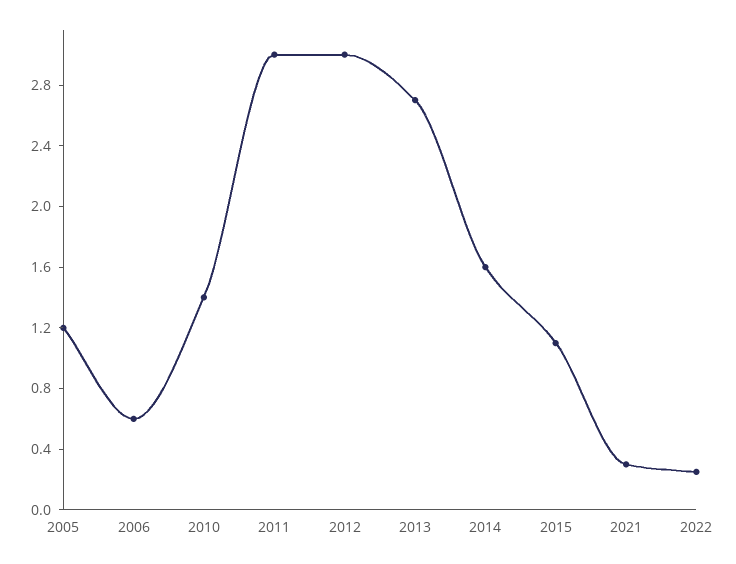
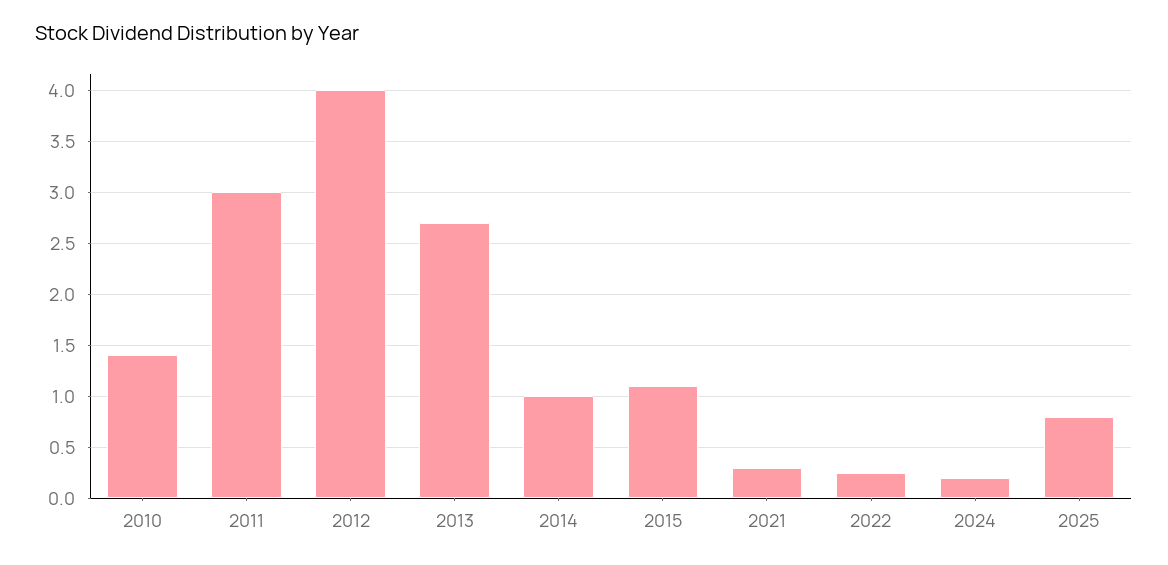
2005: 1.2 -> none
2006: 0.6 -> none
2012: 3 -> 4
2014: 1.6 -> 1
2024: none -> 0.2
2025: none -> 0.8

